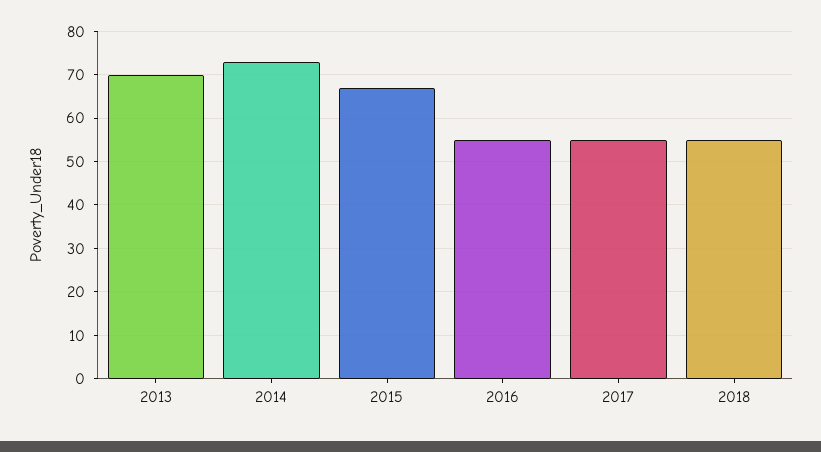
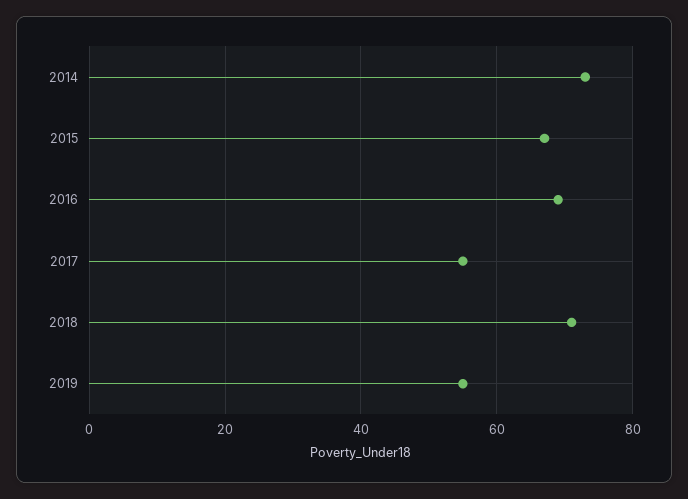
2013: 70 -> none
2016: 55 -> 70
2018: 55 -> 70
2019: none -> 55

